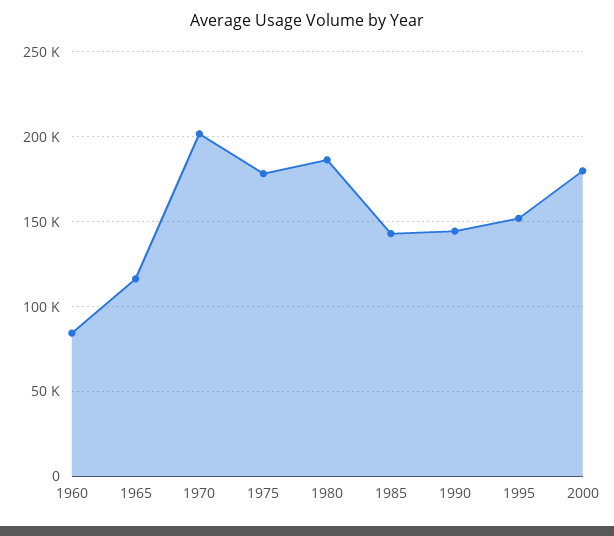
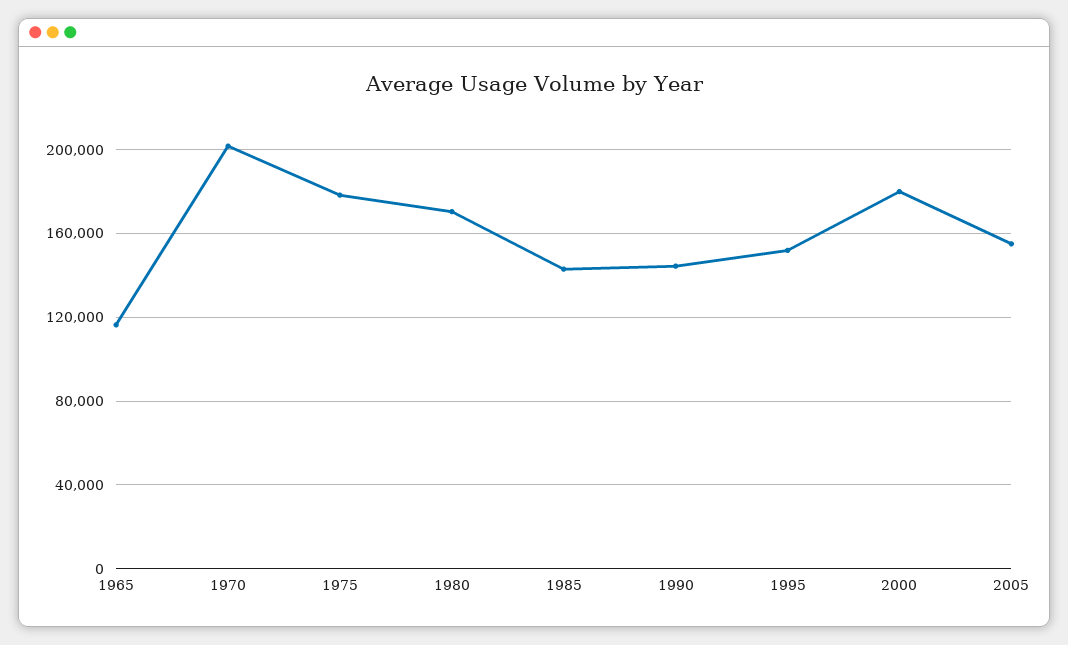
1960: 85000 -> none
1980: 185000 -> 170000
2005: none -> 155000

